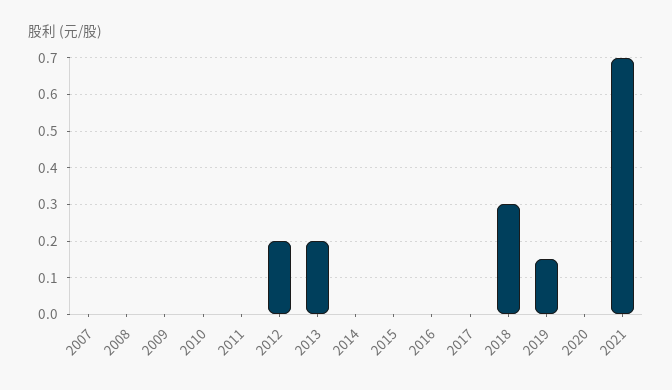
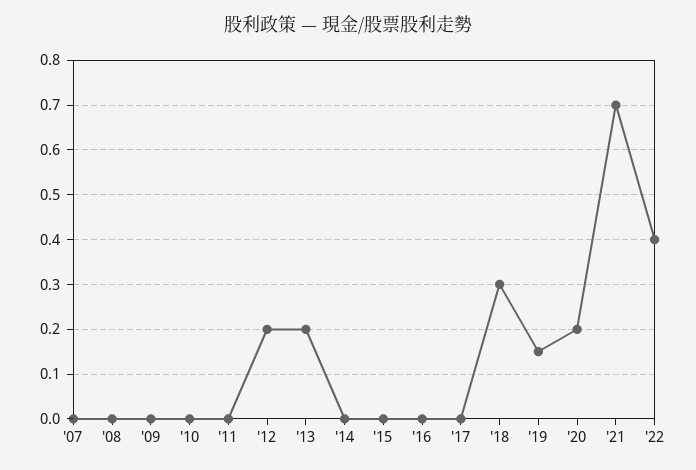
2020: 0 -> 0.2
'22: none -> 0.4

